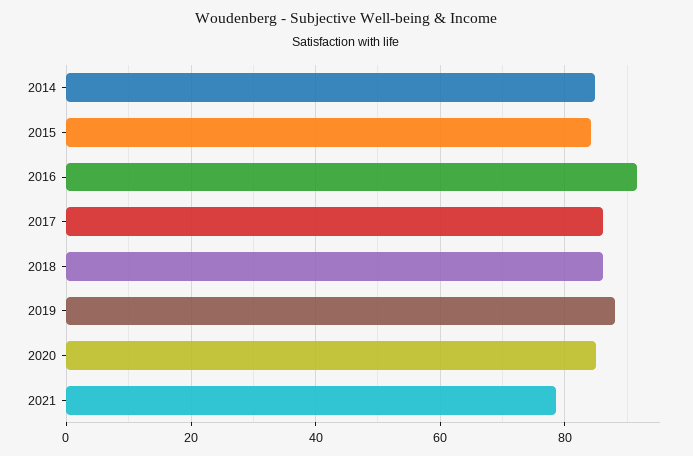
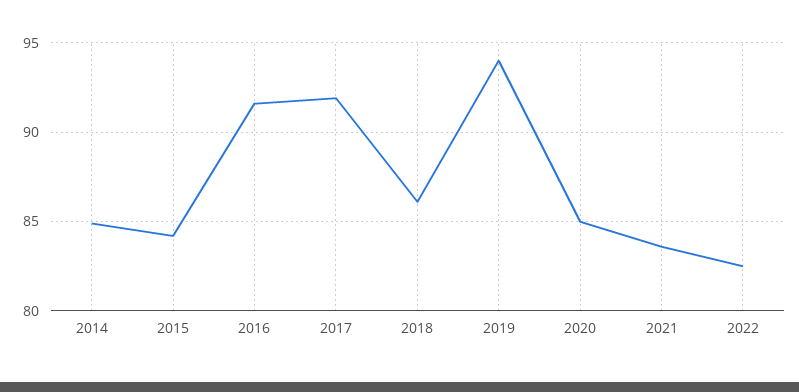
2017: 86 -> 92
2019: 88 -> 94
2021: 78 -> 83.5
2022: none -> 82.5

